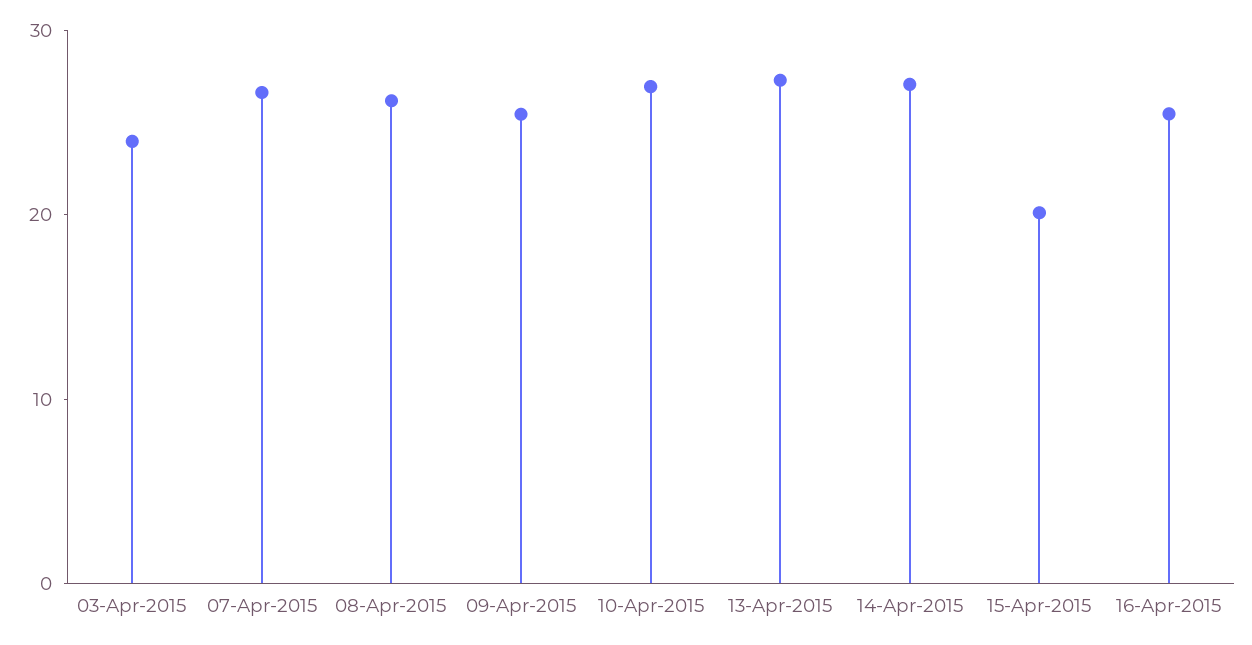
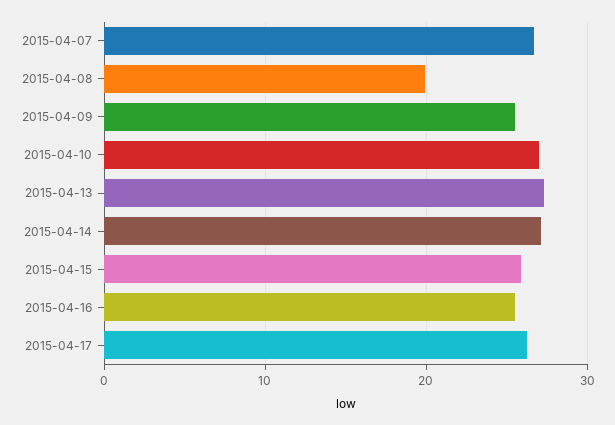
03-Apr-2015: 24 -> none
08-Apr-2015: 26 -> 20
15-Apr-2015: 20 -> 26
2015-04-17: none -> 26

